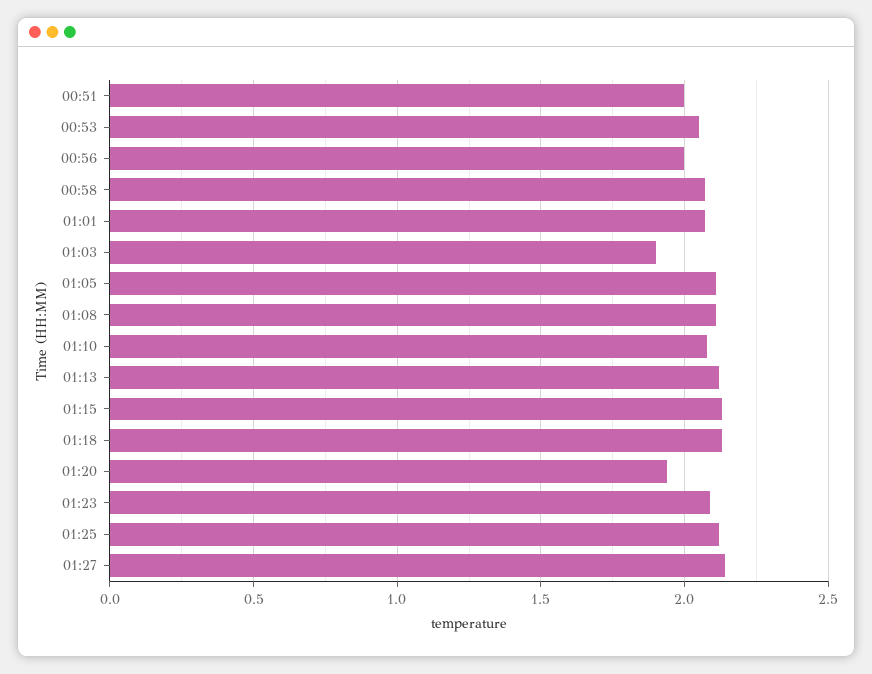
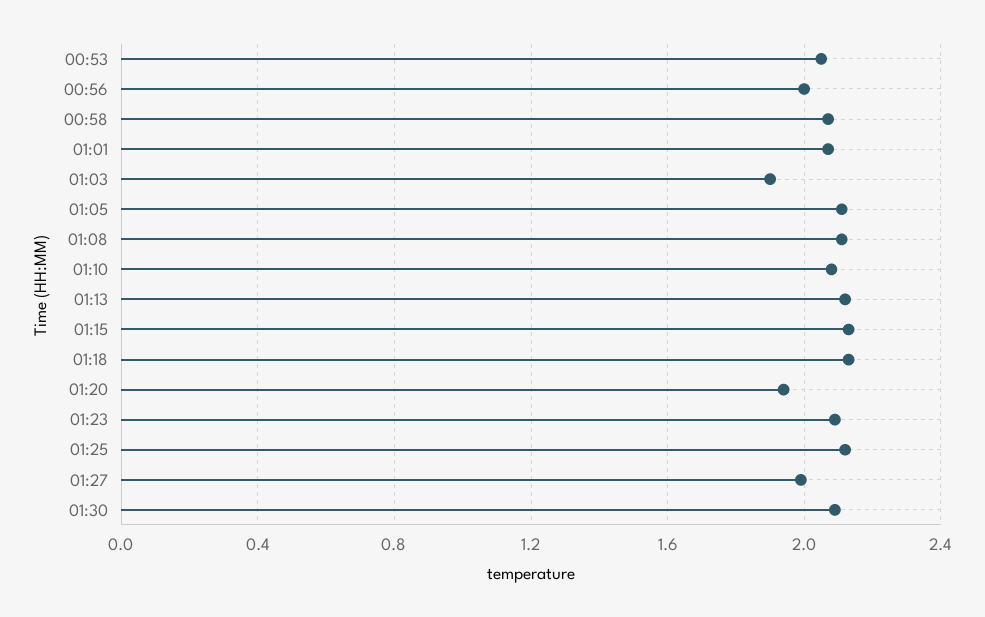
00:51: 2 -> none
01:27: 2.15 -> 2
01:30: none -> 2.1

